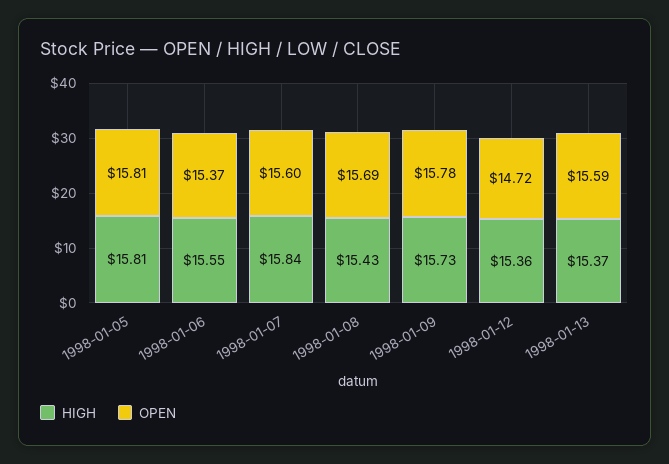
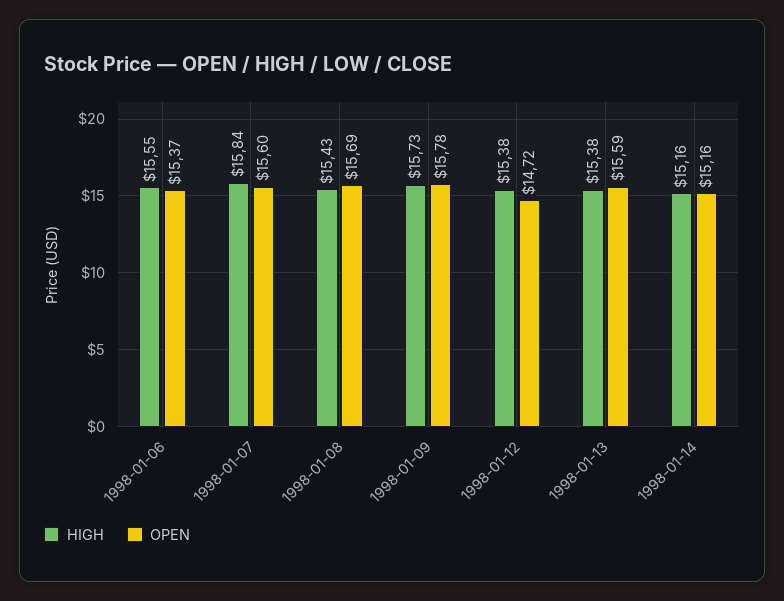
HIGH, 1998-01-05: 15.81 -> none
OPEN, 1998-01-05: 15.81 -> none
HIGH, 1998-01-12: 15.36 -> 15.38
HIGH, 1998-01-13: 15.37 -> 15.38
HIGH, 1998-01-14: none -> 15.16
OPEN, 1998-01-14: none -> 15.16

